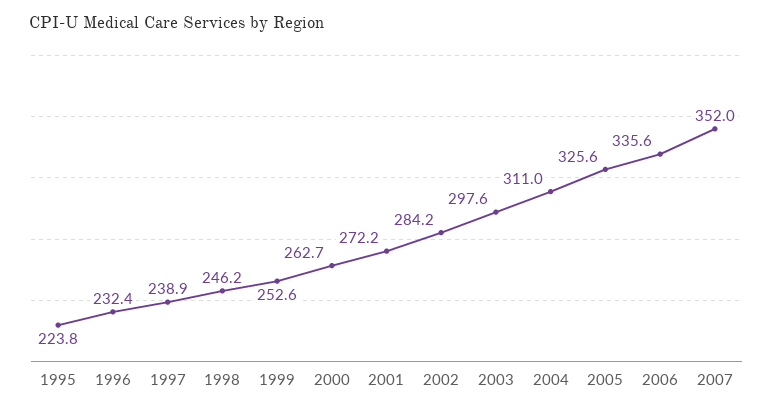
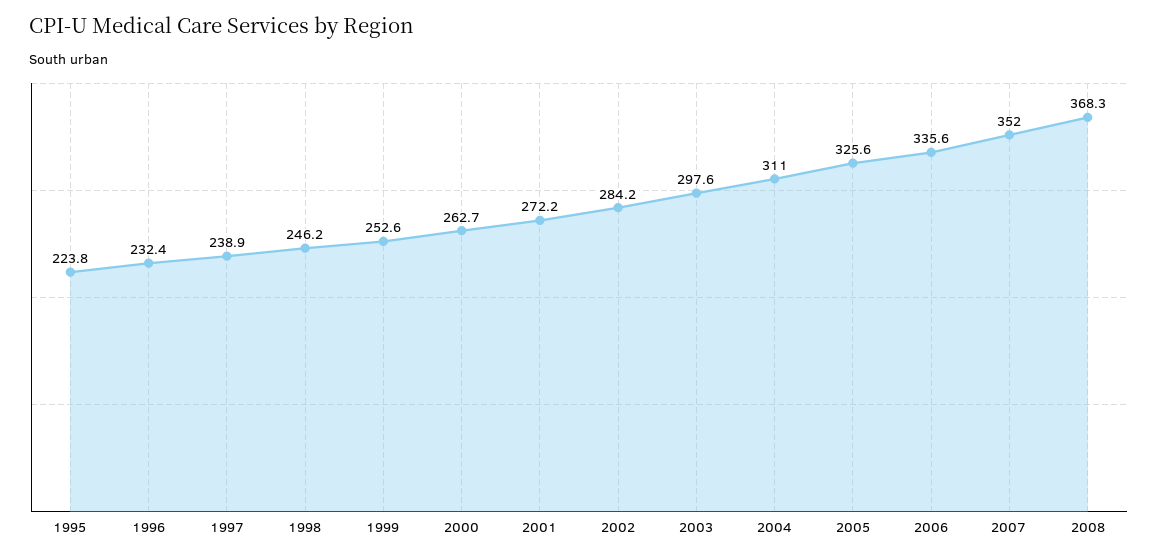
2008: none -> 368.3

